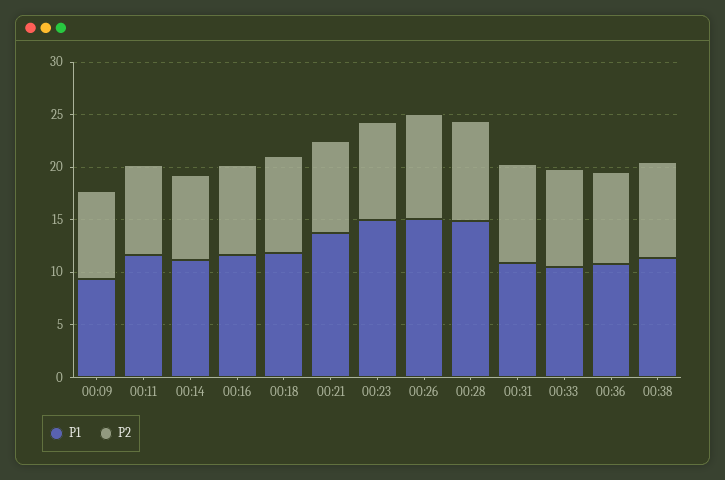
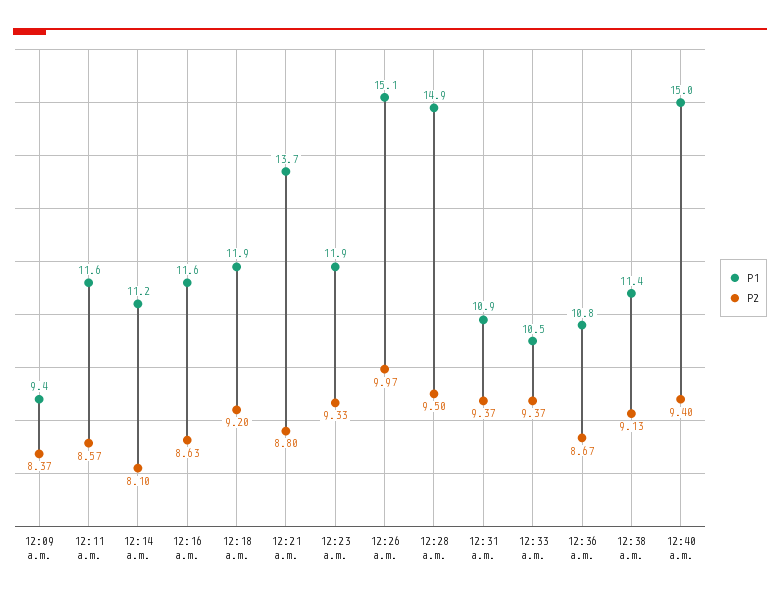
P1, 00:23: 15 -> 11.9
P1, 12:40 a.m.: none -> 15
P2, 12:40 a.m.: none -> 9.4

